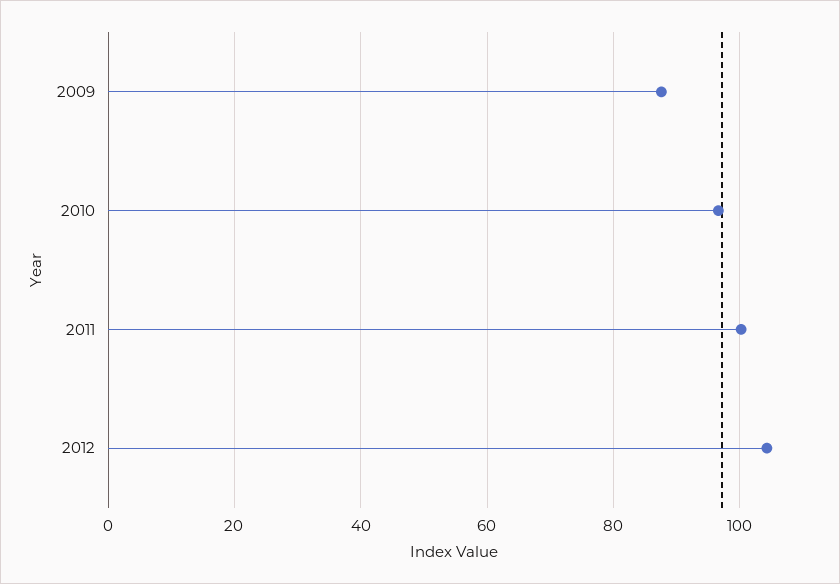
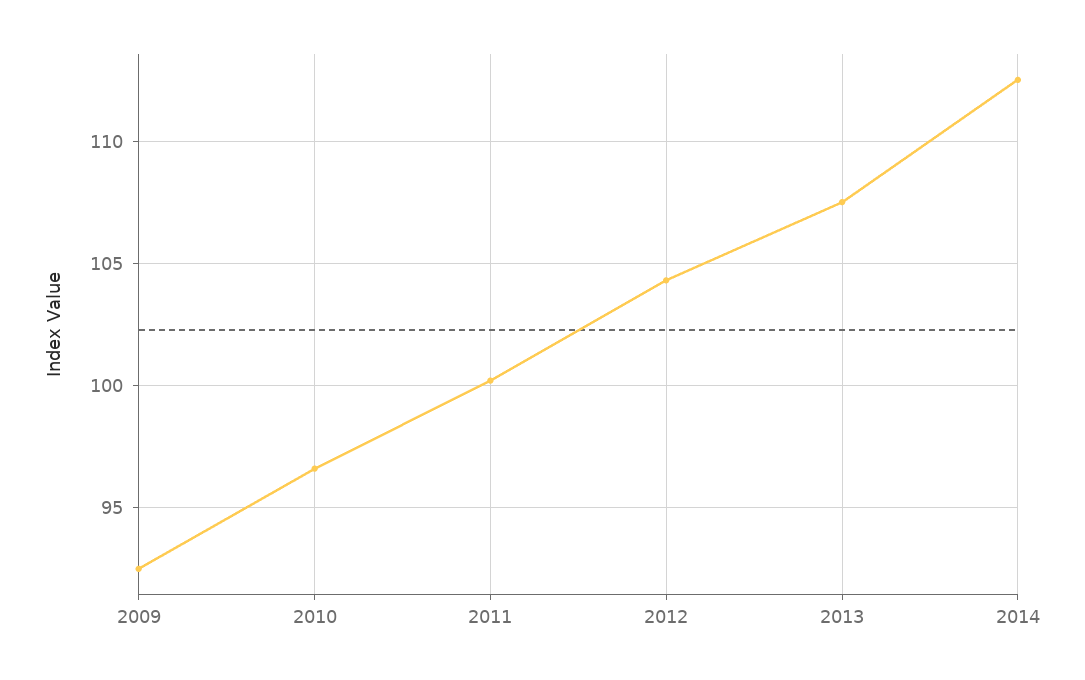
2009: 88 -> 92.5
2013: none -> 107.5
2014: none -> 112.5

